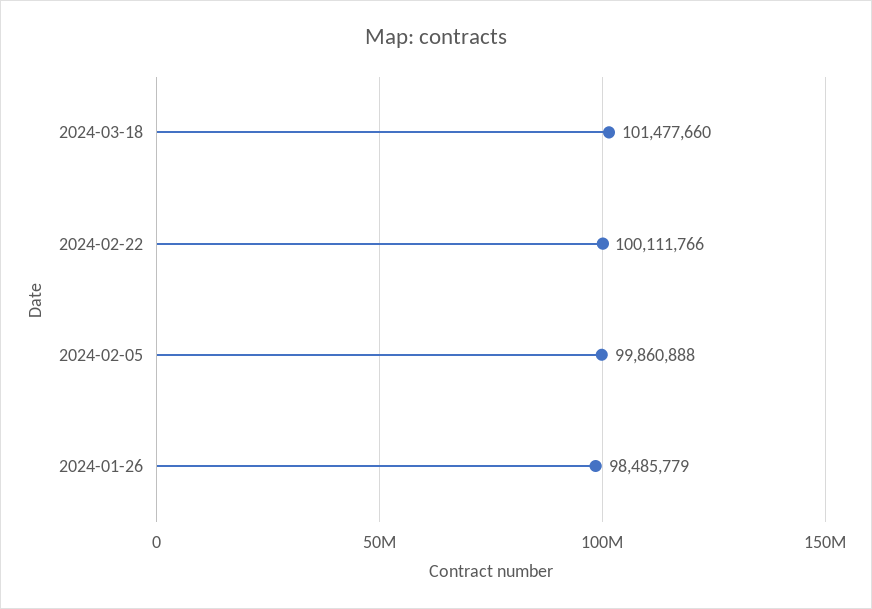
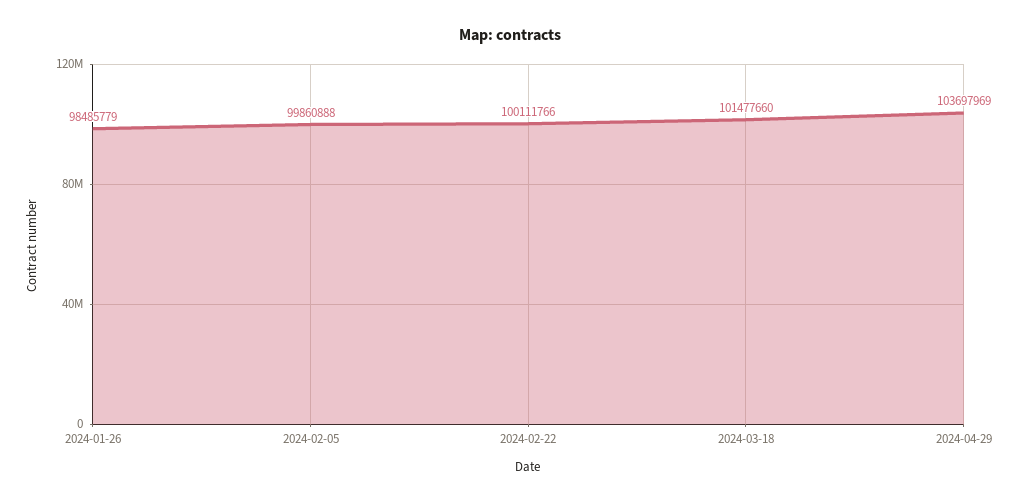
2024-04-29: none -> 103697969

